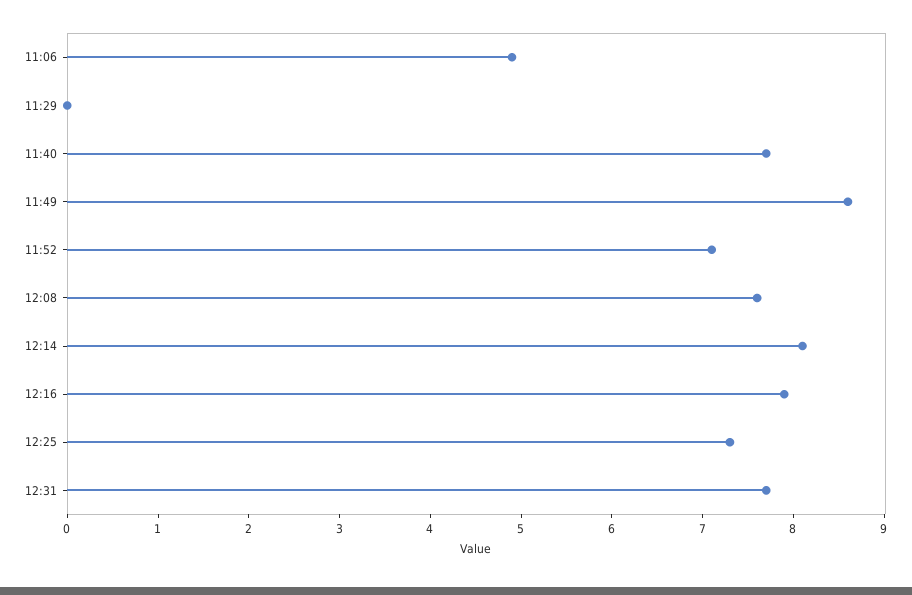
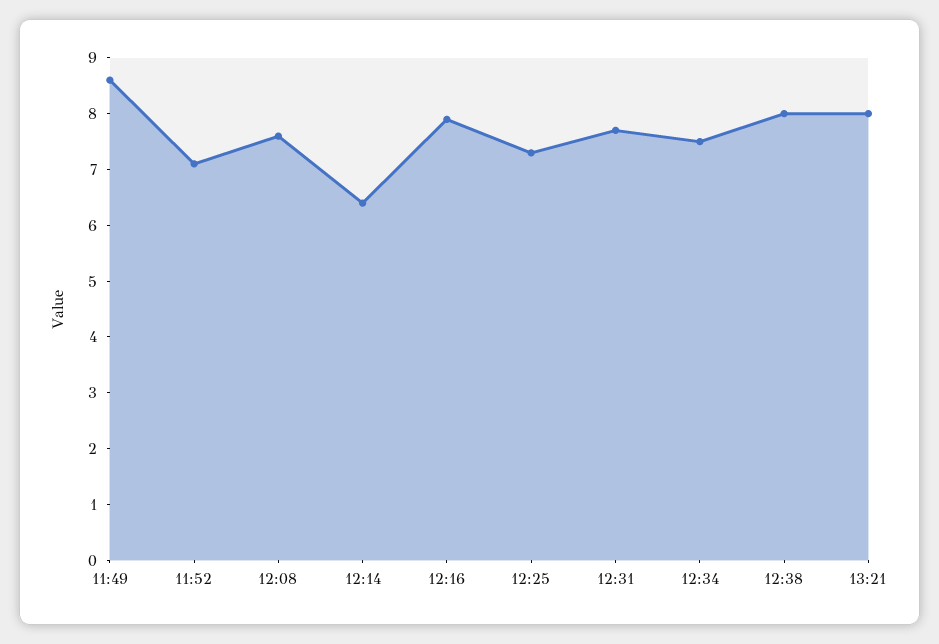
11:06: 4.9 -> none
11:29: 0 -> none
11:40: 7.7 -> none
12:14: 8.1 -> 6.5
12:34: none -> 7.5
12:38: none -> 8
13:21: none -> 8

